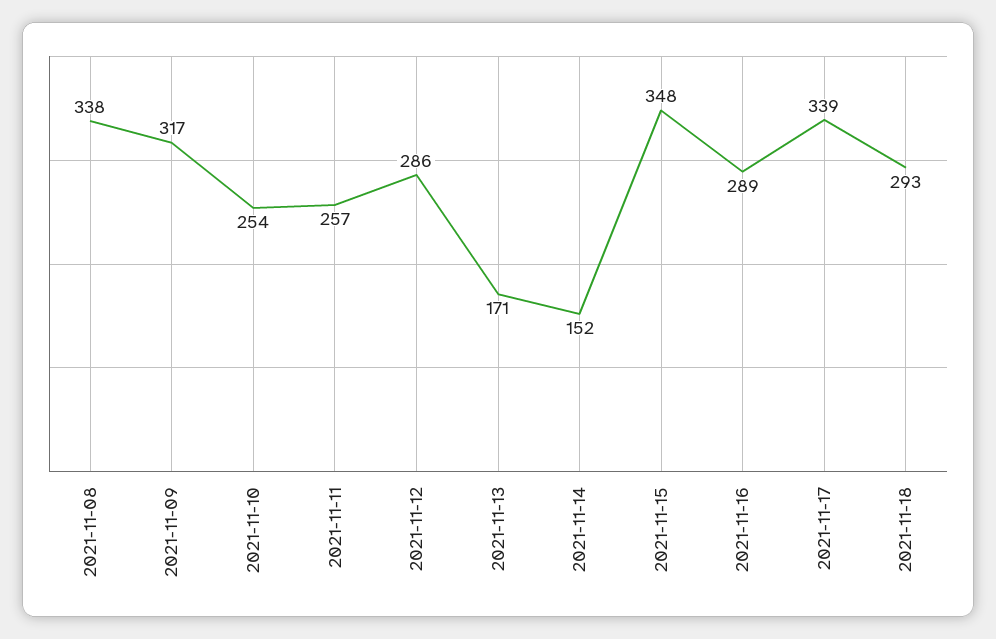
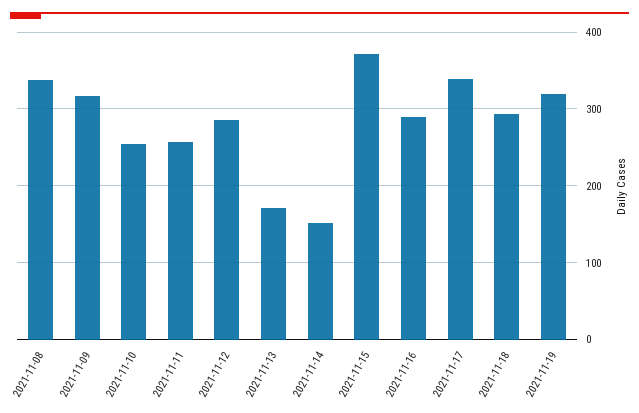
2021-11-15: 348 -> 370
2021-11-19: none -> 320

